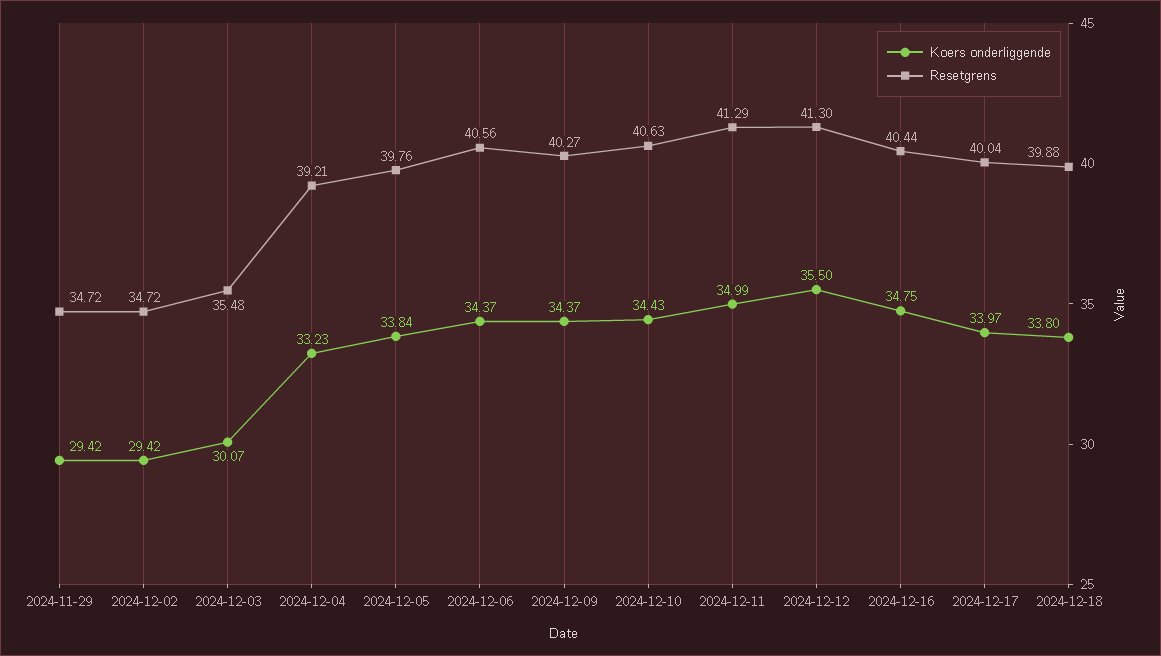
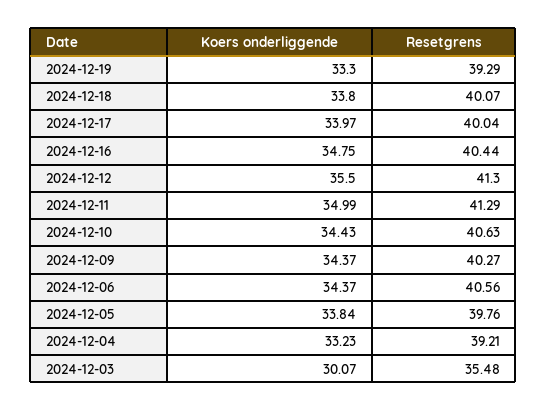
Koers onderliggende, 2024-11-29: 29.42 -> none
Resetgrens, 2024-11-29: 34.72 -> none
Koers onderliggende, 2024-12-02: 29.42 -> none
Resetgrens, 2024-12-02: 34.72 -> none
Resetgrens, 2024-12-18: 39.88 -> 40.07
Koers onderliggende, 2024-12-19: none -> 33.3
Resetgrens, 2024-12-19: none -> 39.29

